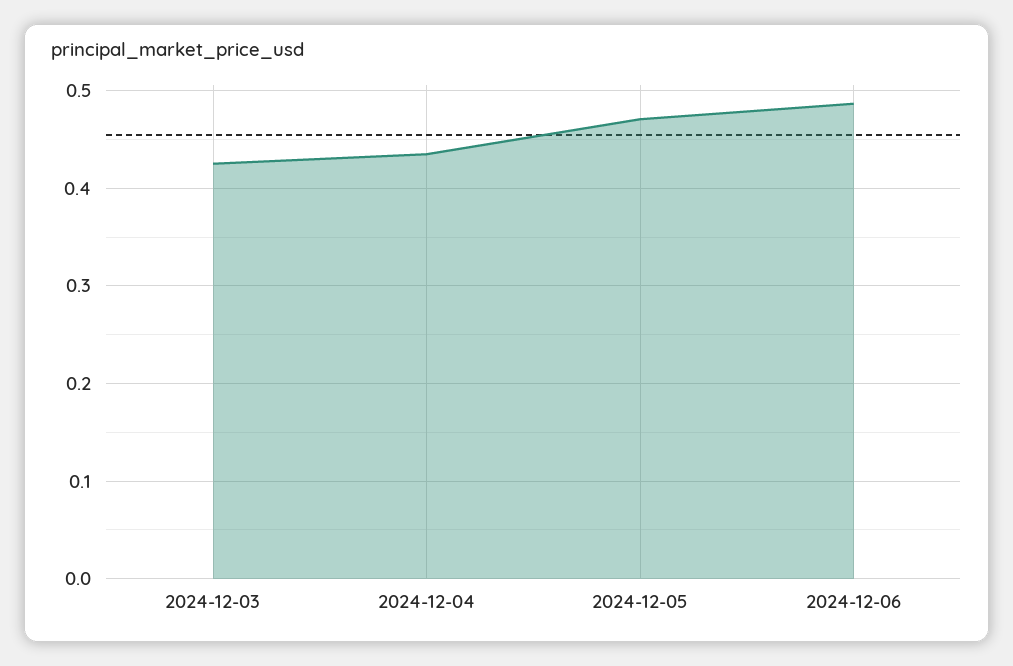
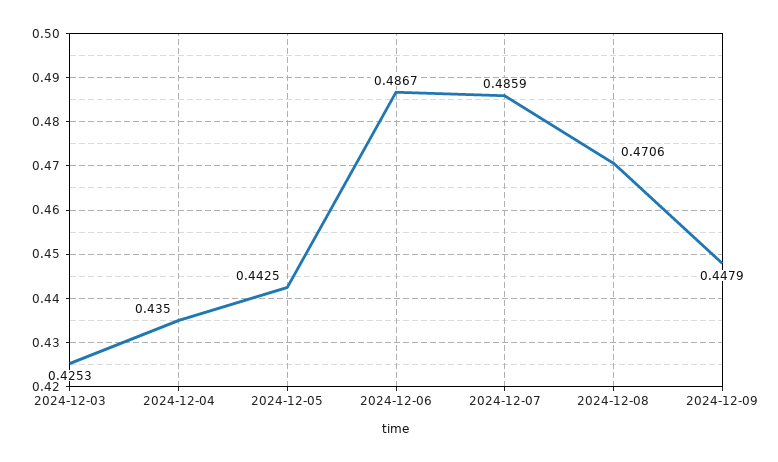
2024-12-05: 0.47 -> 0.4425
2024-12-07: none -> 0.4859
2024-12-08: none -> 0.4706
2024-12-09: none -> 0.4479

